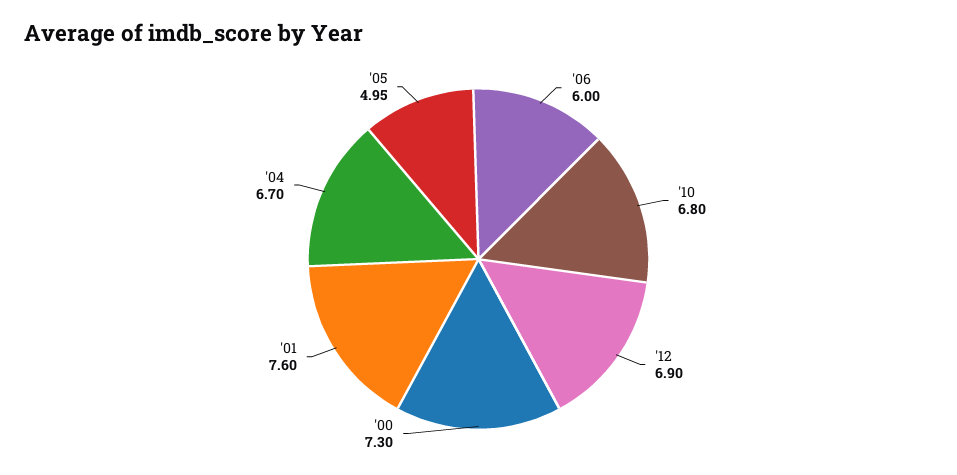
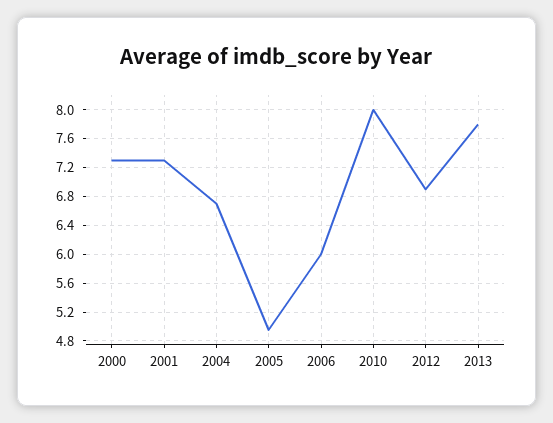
'10: 6.8 -> 8
'01: 7.6 -> 7.3
2013: none -> 7.8

